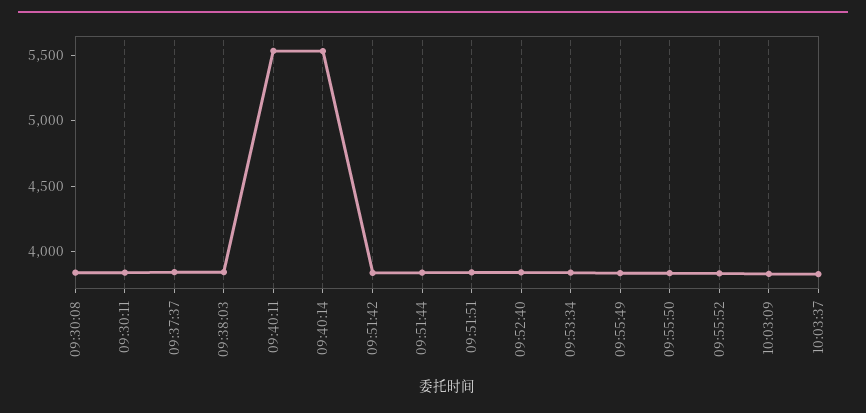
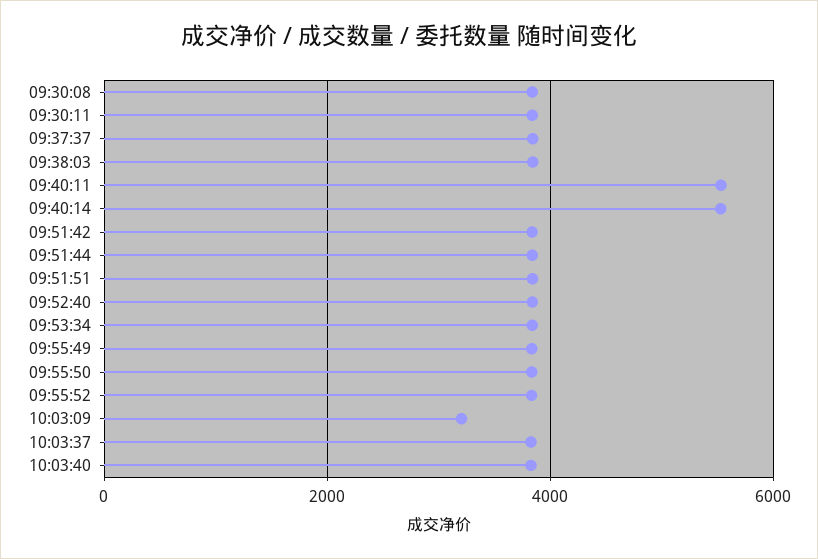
10:03:09: 3800 -> 3200
10:03:40: none -> 3800

